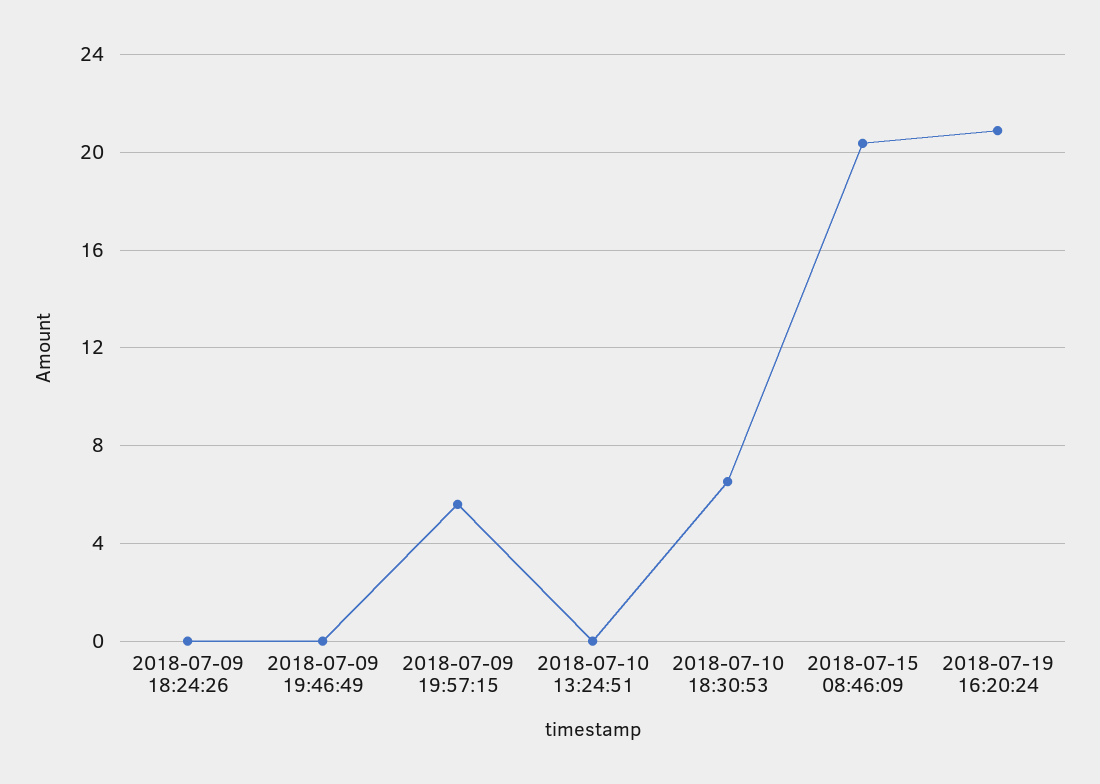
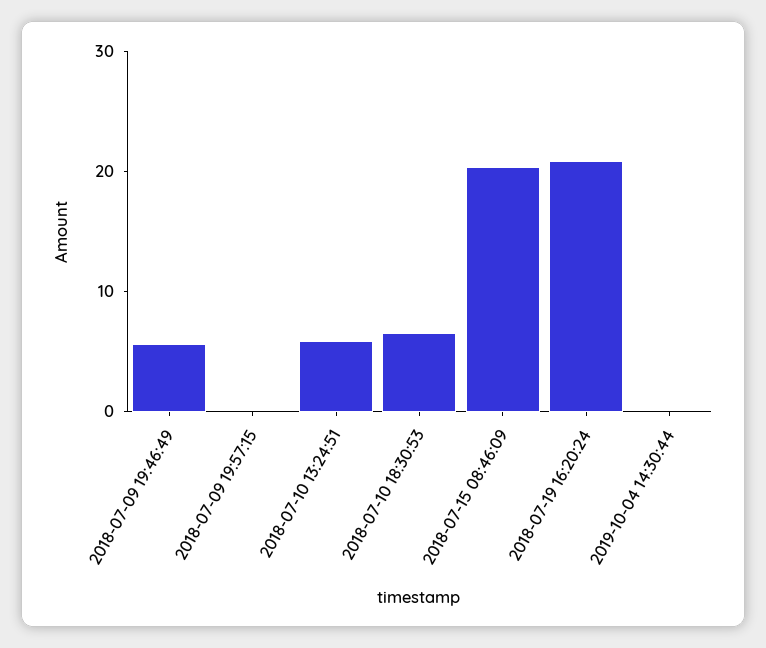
2018-07-09 18:24:26: 0 -> none
2018-07-09 19:46:49: 0 -> 6
2018-07-09 19:57:15: 5.5 -> 0
2018-07-10 13:24:51: 0 -> 6
2019-10-04 14:30:44: none -> 0

